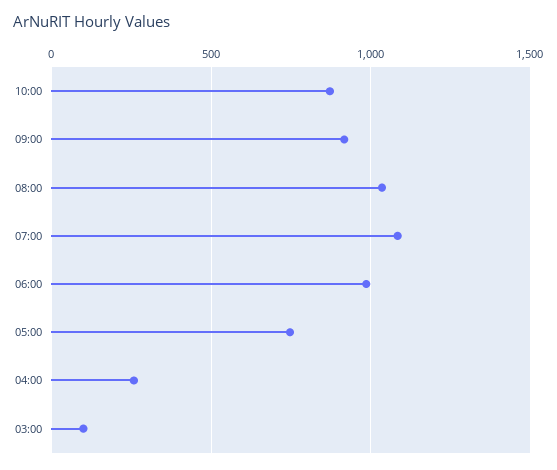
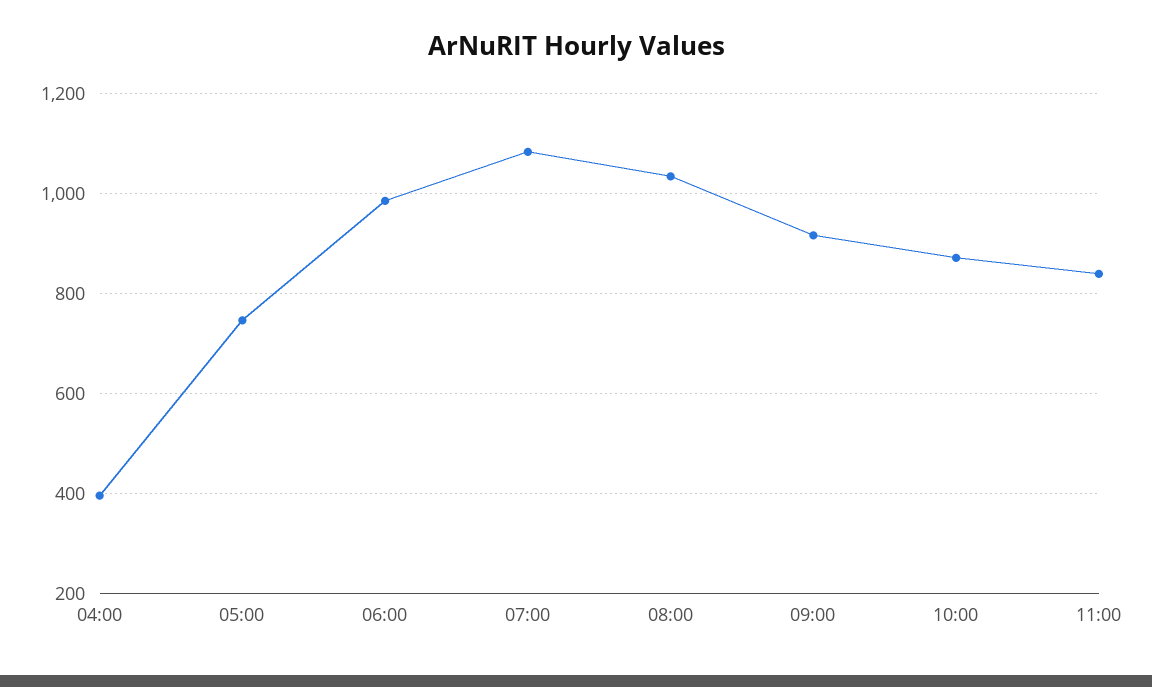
04:00: 250 -> 400
03:00: 100 -> none
11:00: none -> 840

